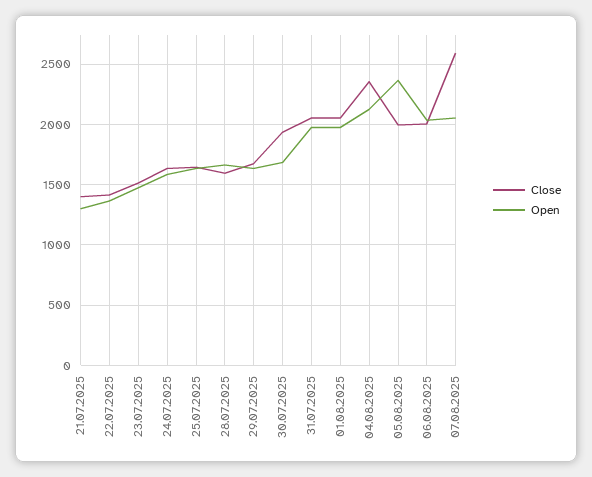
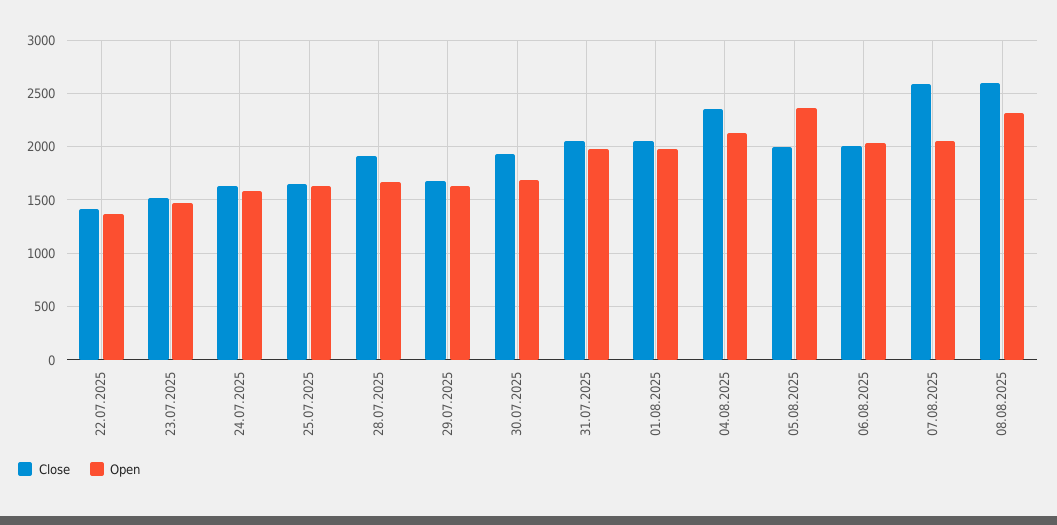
Close, 21.07.2025: 1400 -> none
Open, 21.07.2025: 1300 -> none
Close, 28.07.2025: 1600 -> 1900
Close, 08.08.2025: none -> 2600
Open, 08.08.2025: none -> 2300

